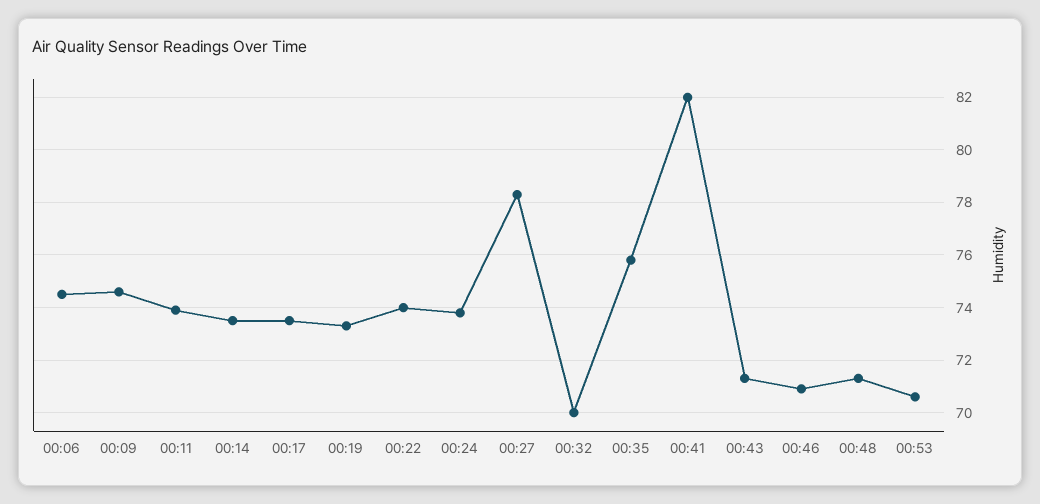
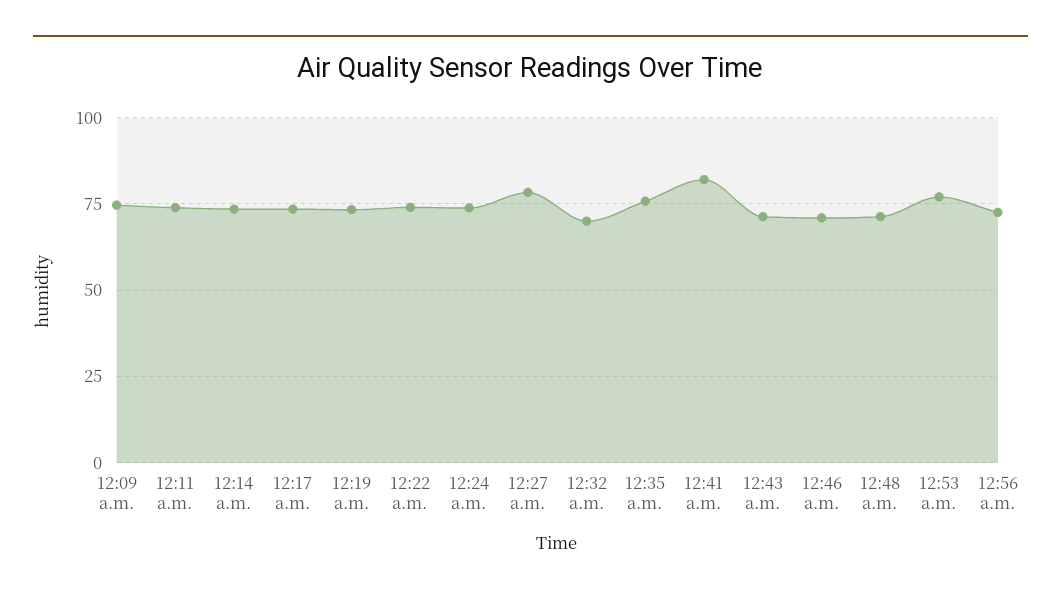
00:06: 74.5 -> none
00:53: 70.5 -> 77.5
12:56 a.m.: none -> 72.5

